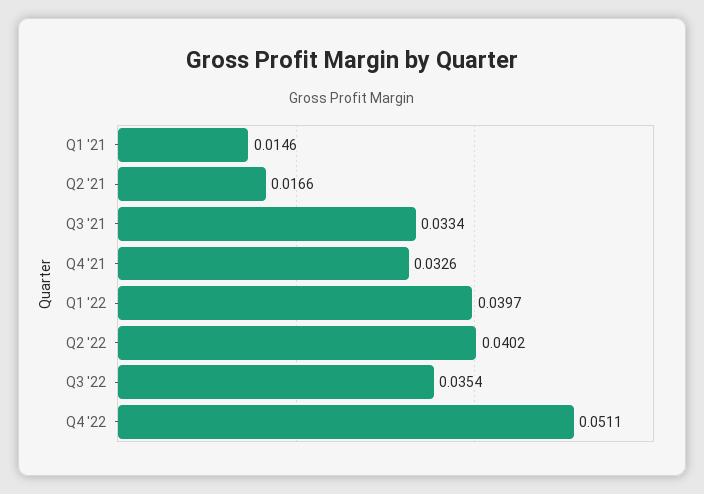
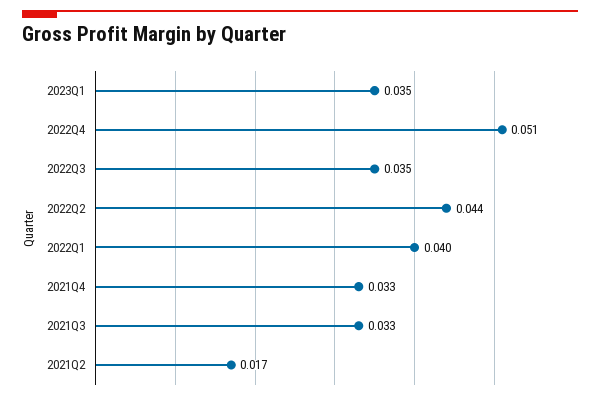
Q1 '21: 0.0146 -> none
Q2 '22: 0.0402 -> 0.044
2023Q1: none -> 0.035

